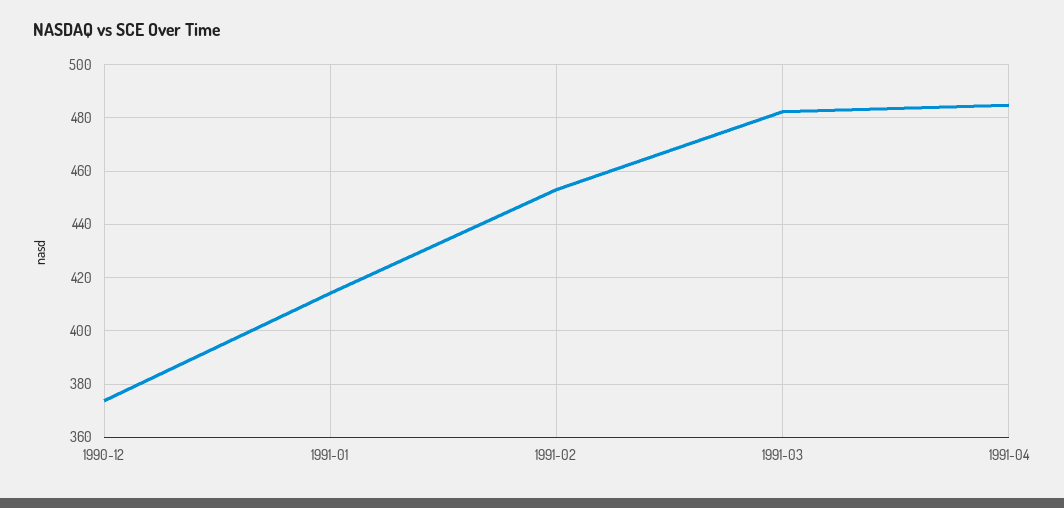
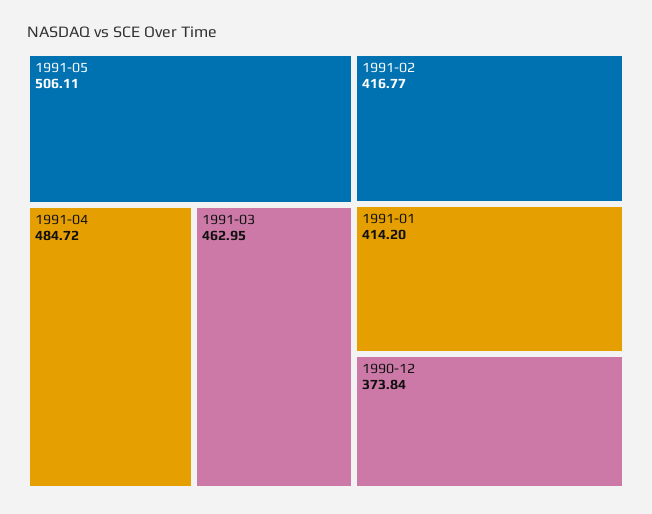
1991-02: 452.5 -> 416.77
1991-03: 482.5 -> 462.95
1991-05: none -> 506.11

